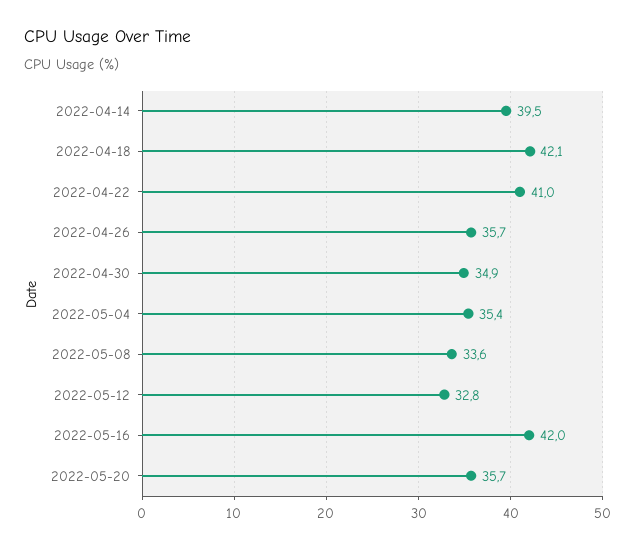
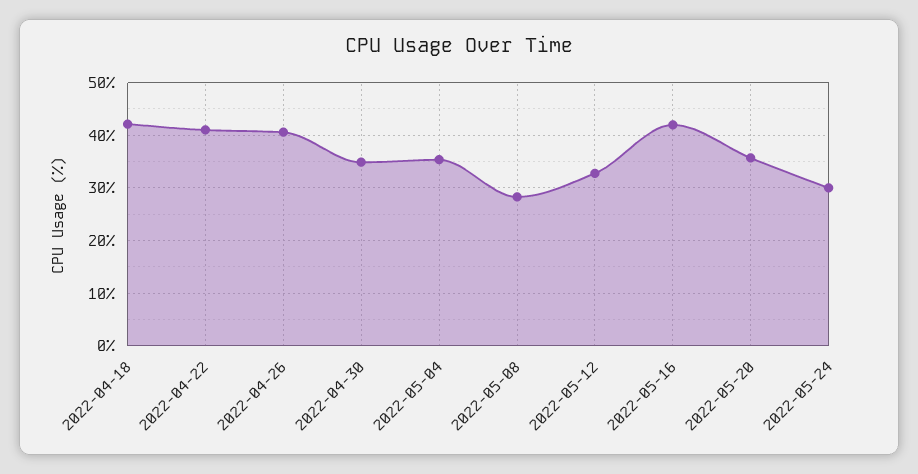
2022-04-14: 39.5 -> none
2022-04-26: 35.7 -> 40
2022-05-08: 33.6 -> 28
2022-05-24: none -> 30

